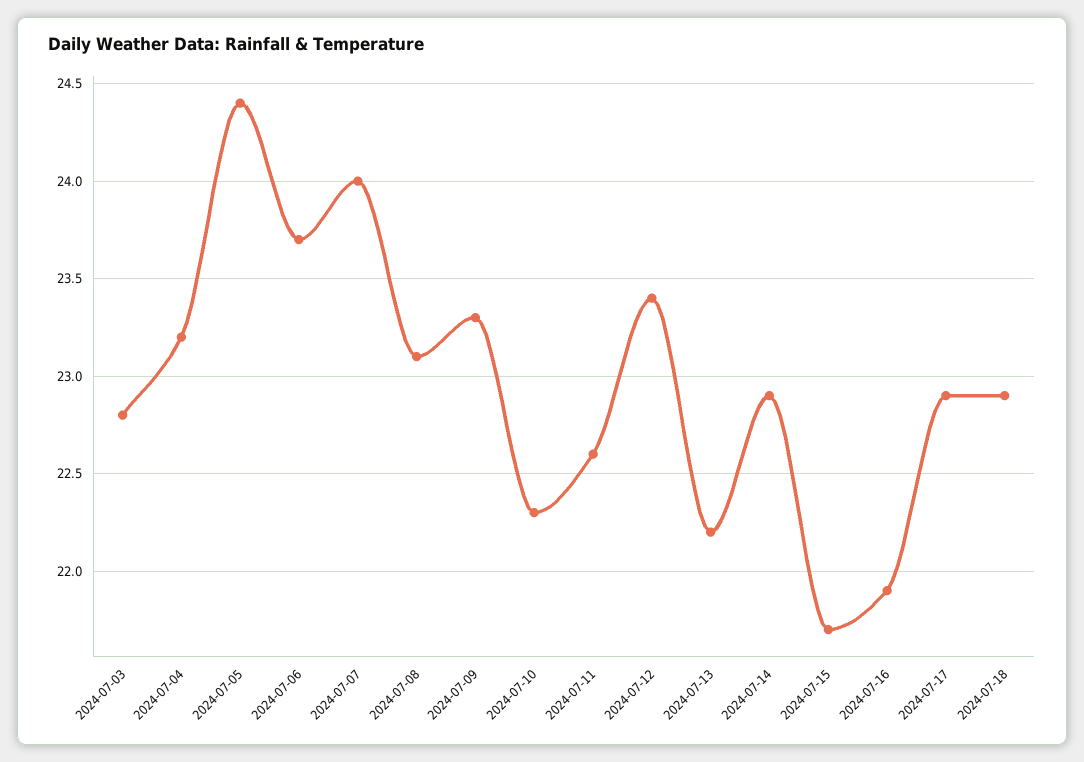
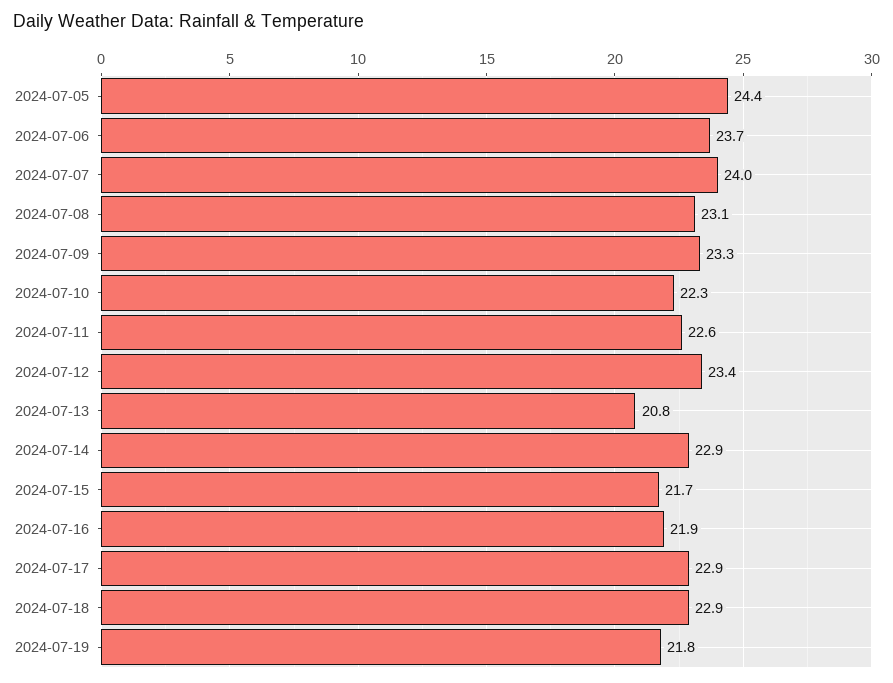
2024-07-03: 22.8 -> none
2024-07-04: 23.2 -> none
2024-07-13: 22.2 -> 20.8
2024-07-19: none -> 21.8

